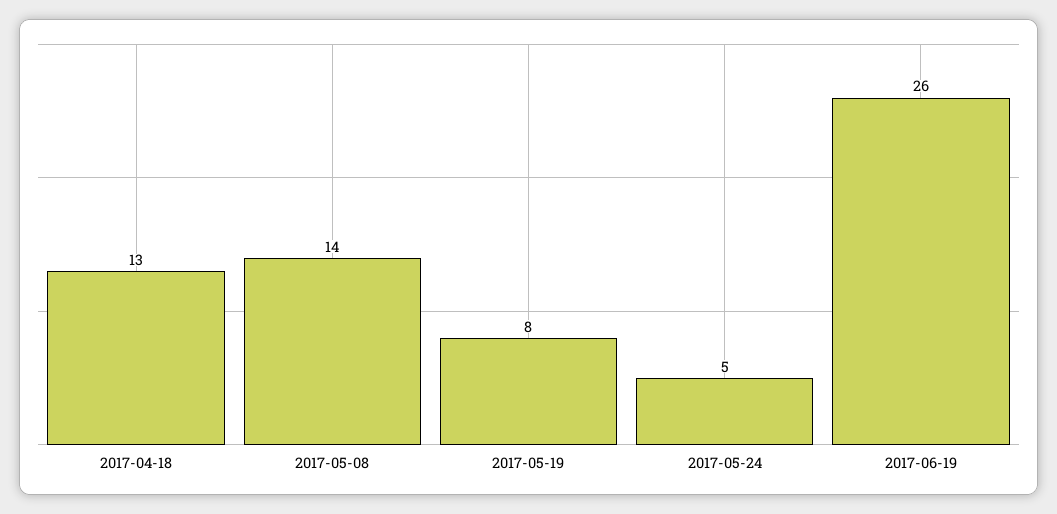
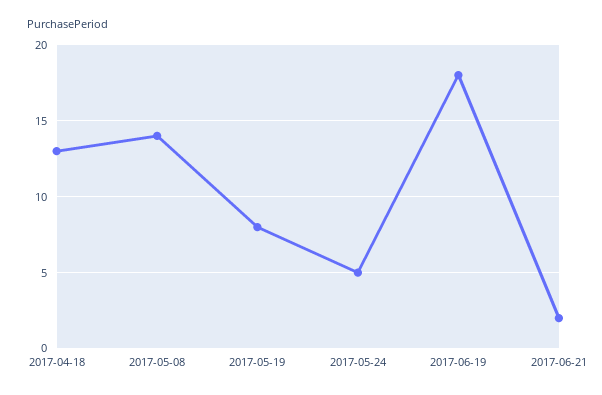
2017-06-19: 26 -> 18
2017-06-21: none -> 2

